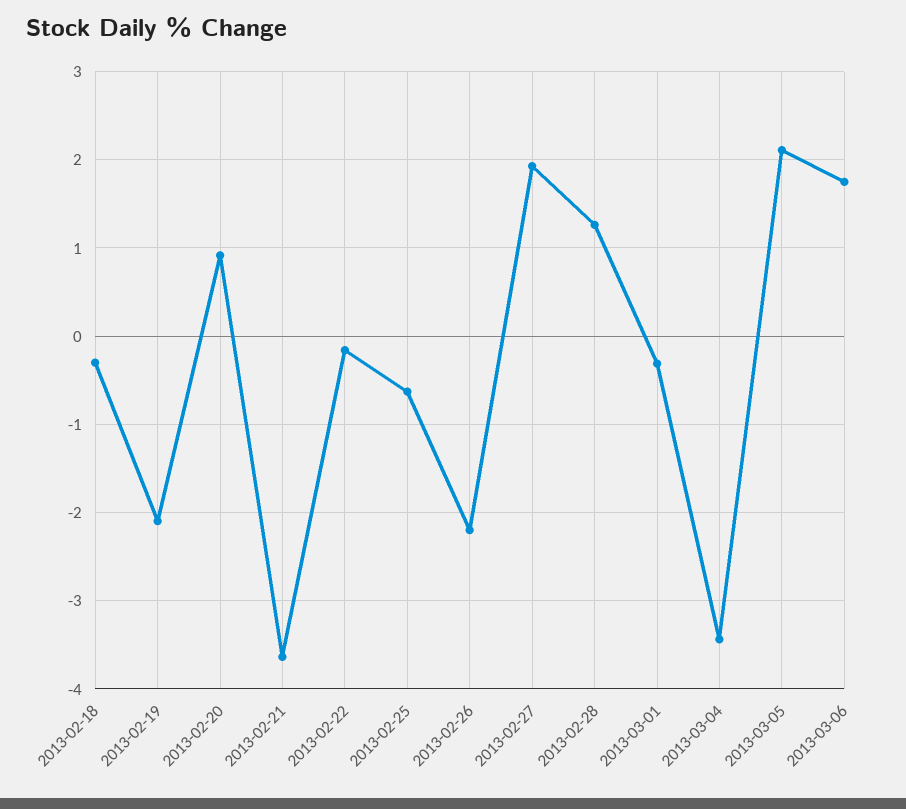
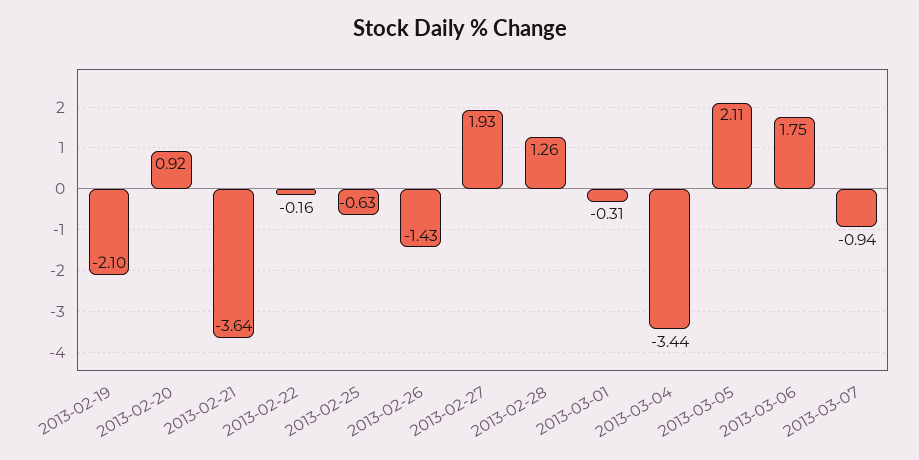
2013-02-18: -0.3 -> none
2013-02-26: -2.2 -> -1.43
2013-03-07: none -> -0.94

